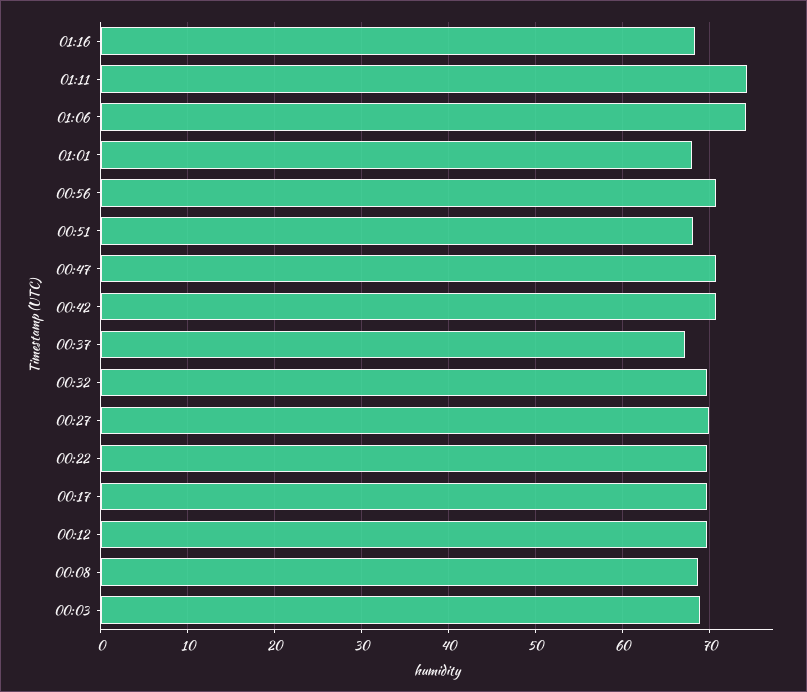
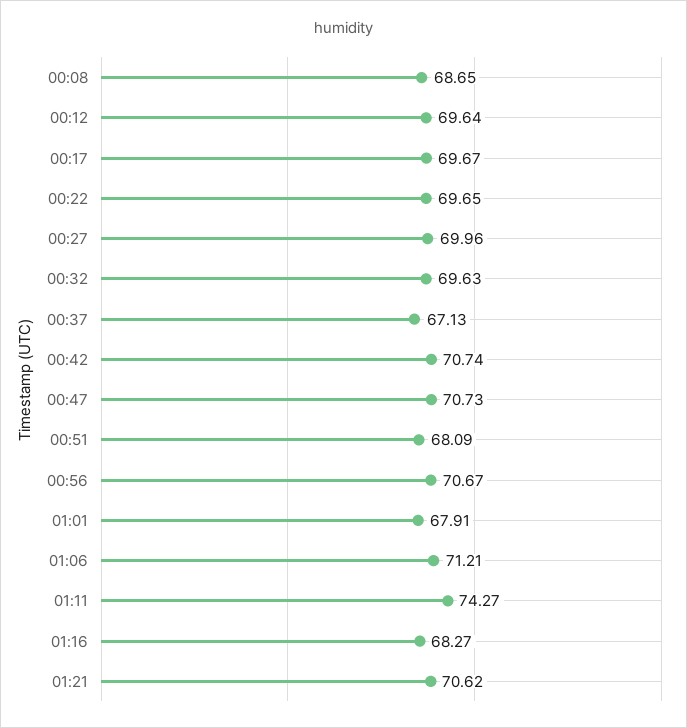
01:06: 74 -> 71.21
00:03: 69 -> none
01:21: none -> 70.62

